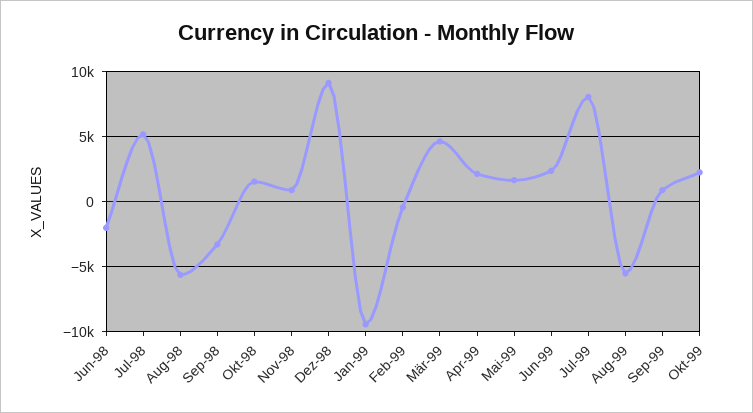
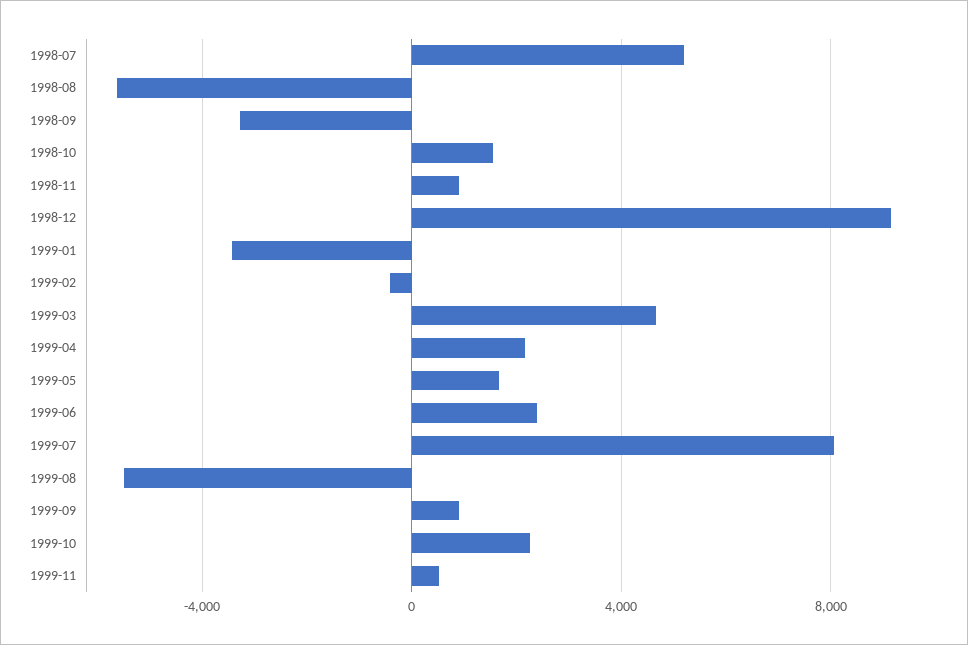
Jun-98: -2000 -> none
Jan-99: -9500 -> -3500
1999-11: none -> 500

